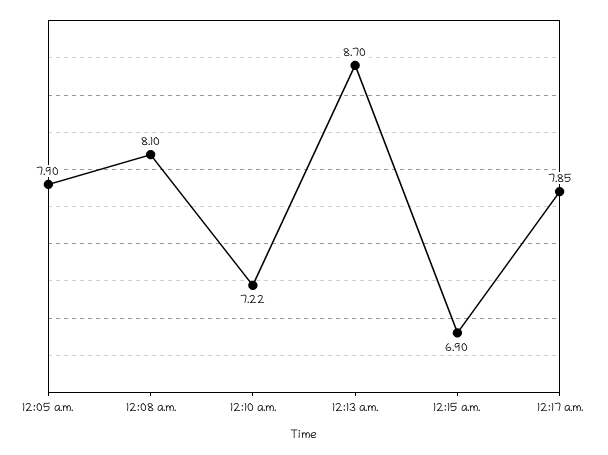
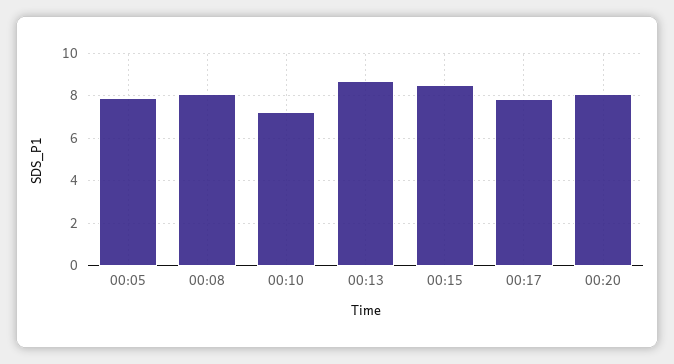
12:15 a.m.: 6.9 -> 8.5
00:20: none -> 8

